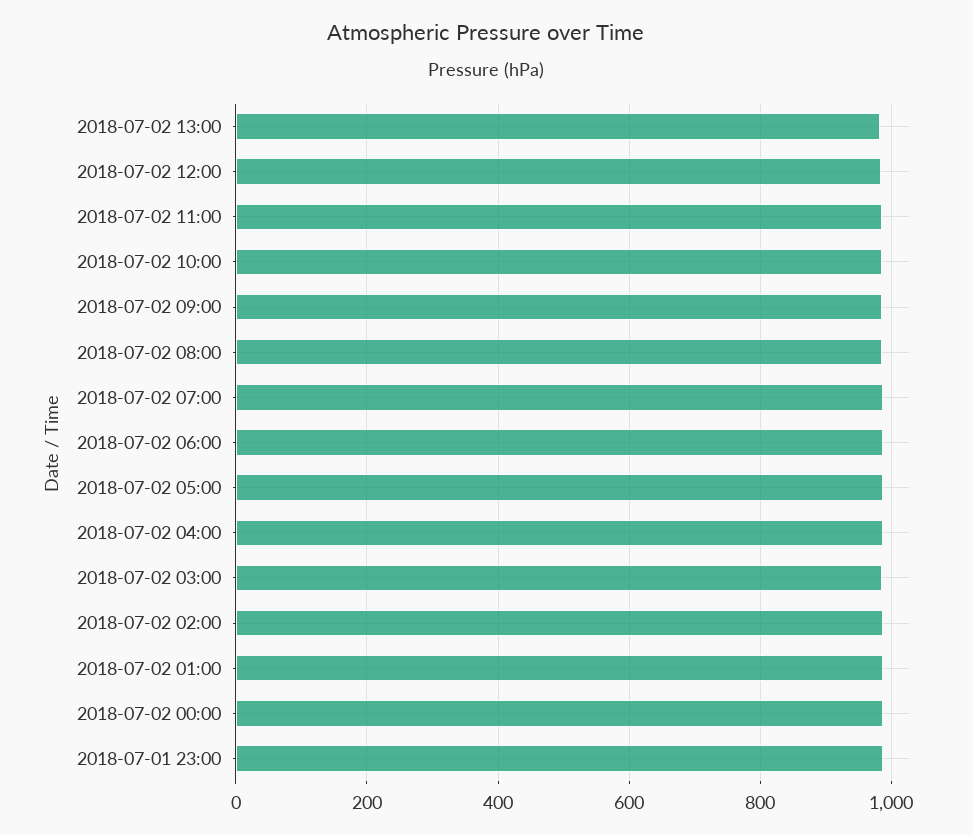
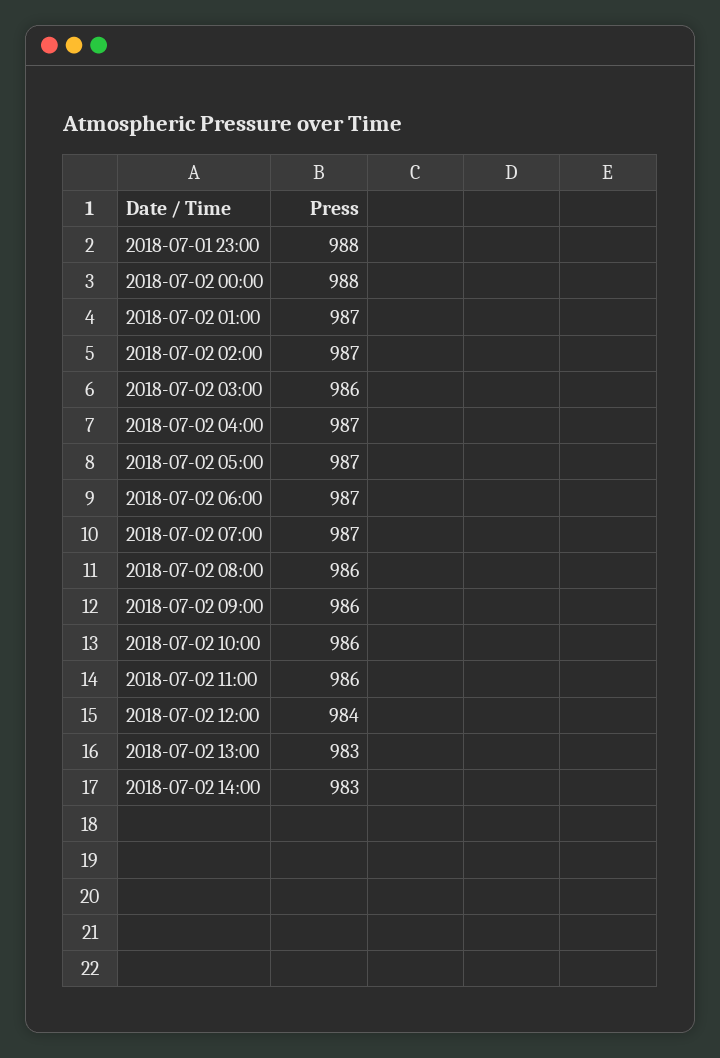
2018-07-02 14:00: none -> 983

